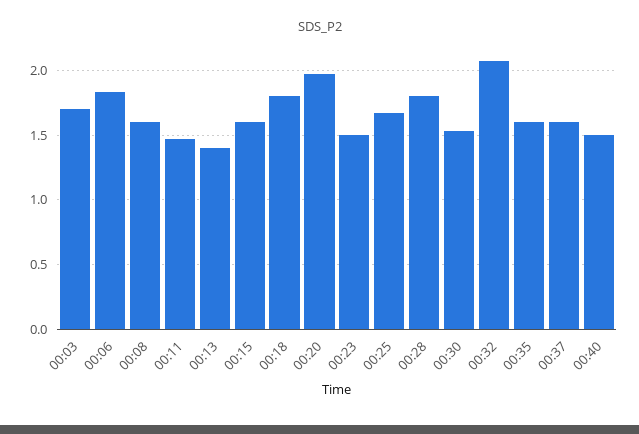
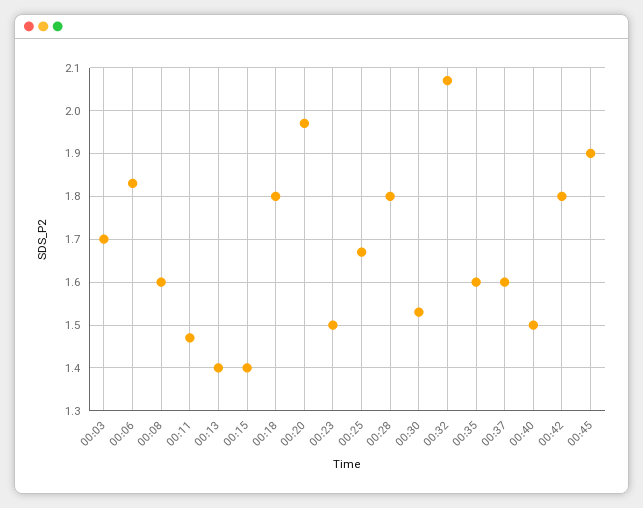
00:15: 1.6 -> 1.4
00:42: none -> 1.8
00:45: none -> 1.9

